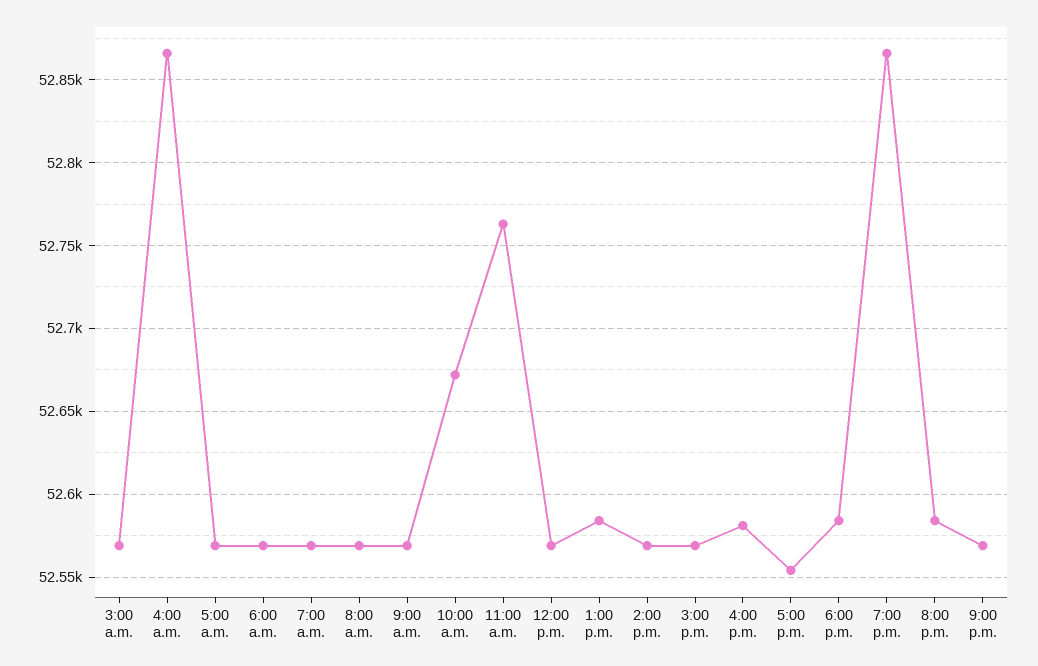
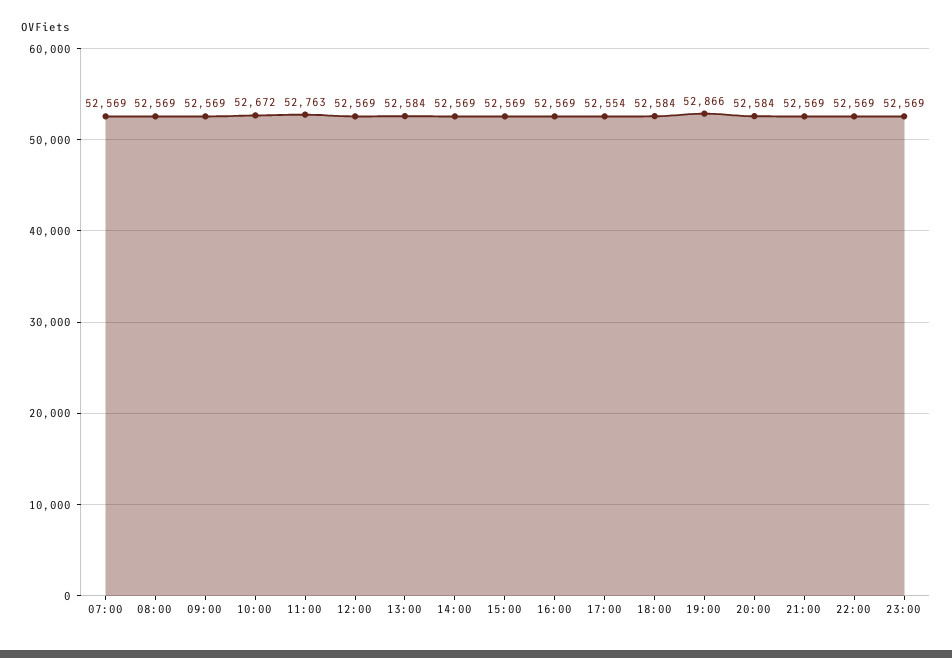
3:00 a.m.: 52570 -> none
4:00 a.m.: 52865 -> none
5:00 a.m.: 52570 -> none
6:00 a.m.: 52570 -> none
4:00 p.m.: 52580 -> 52569
22:00: none -> 52569
23:00: none -> 52569

